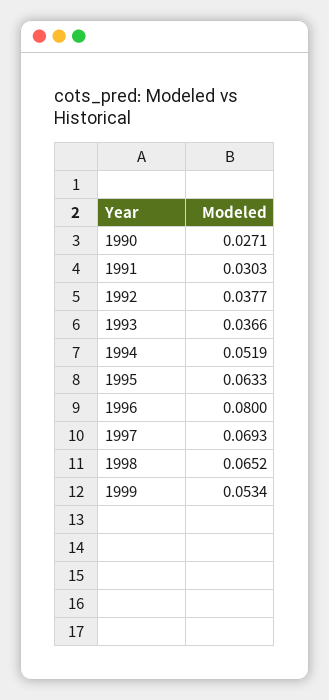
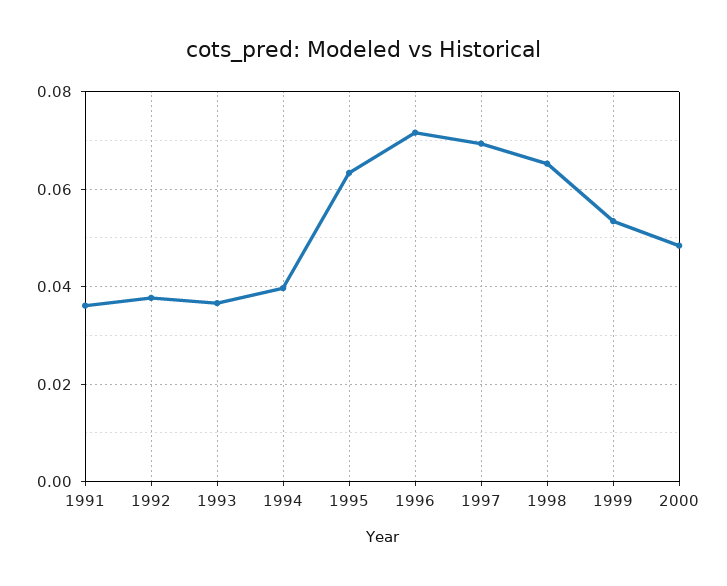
1990: 0.0271 -> none
1991: 0.0303 -> 0.036
1994: 0.0519 -> 0.04
1996: 0.08 -> 0.072
2000: none -> 0.048

